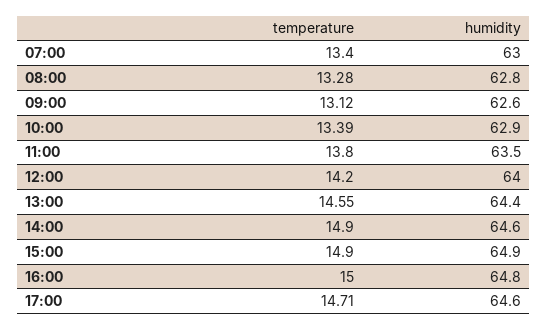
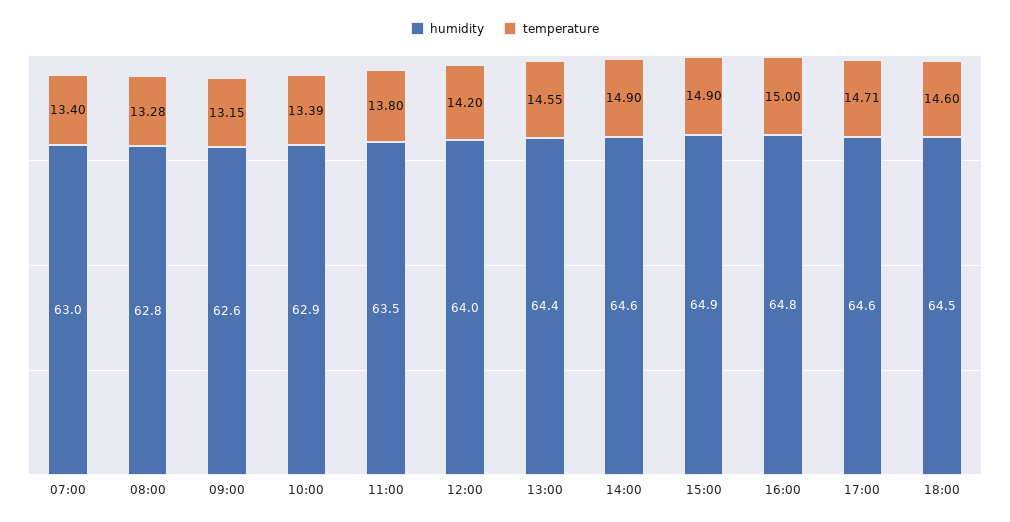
temperature, 09:00: 13.12 -> 13.15
humidity, 18:00: none -> 64.5
temperature, 18:00: none -> 14.6

